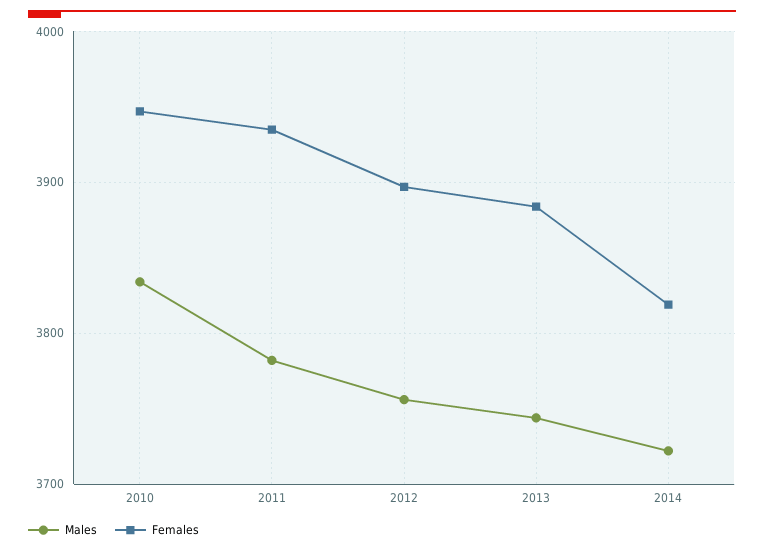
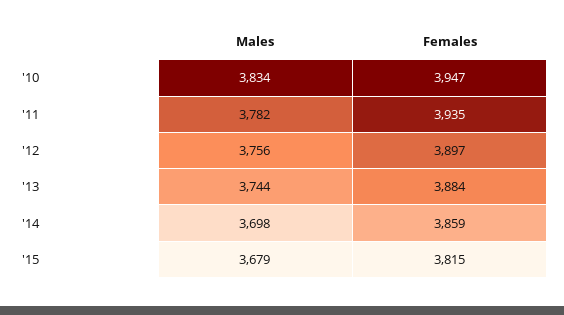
Males, 2014: 3720 -> 3698
Females, 2014: 3820 -> 3859
Males, '15: none -> 3679
Females, '15: none -> 3815

